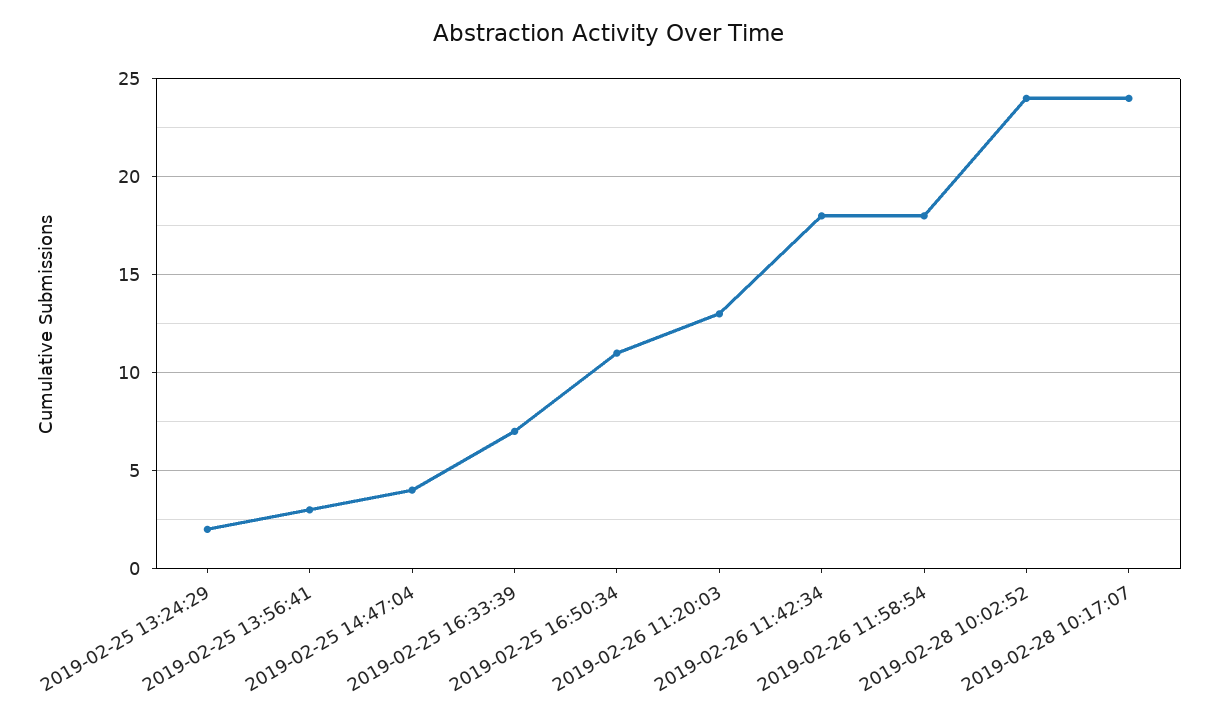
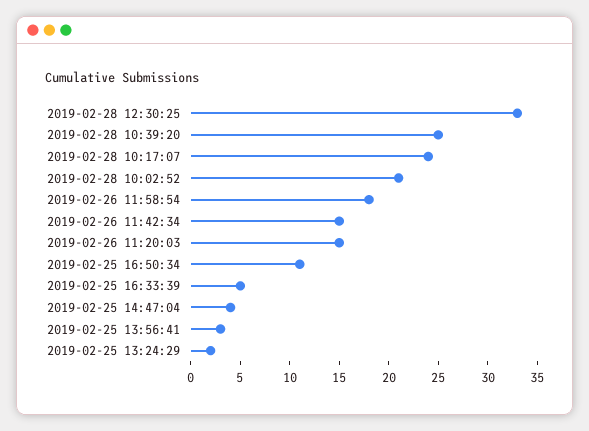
2019-02-25 16:33:39: 7 -> 5
2019-02-26 11:20:03: 13 -> 15
2019-02-26 11:42:34: 18 -> 15
2019-02-28 10:02:52: 24 -> 21
2019-02-28 12:30:25: none -> 33
2019-02-28 10:39:20: none -> 25

